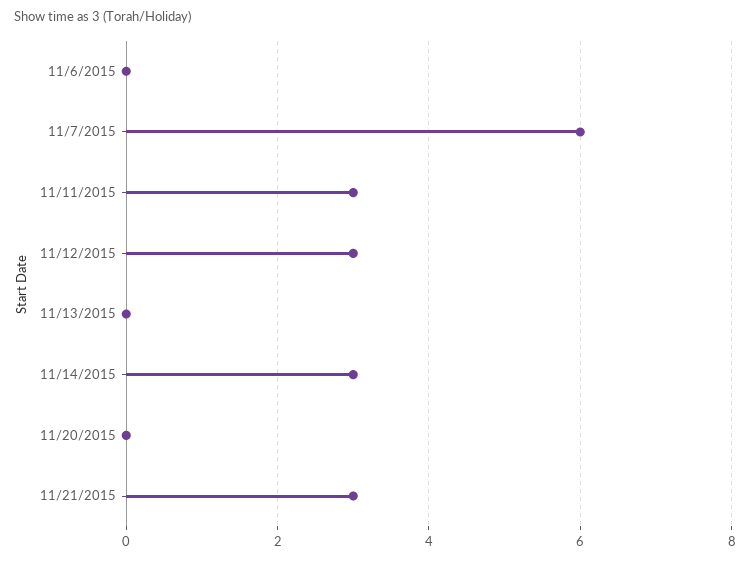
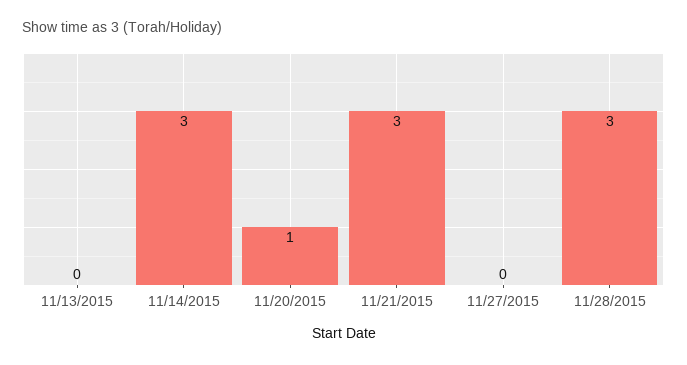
11/6/2015: 0 -> none
11/7/2015: 6 -> none
11/11/2015: 3 -> none
11/12/2015: 3 -> none
11/20/2015: 0 -> 1
11/27/2015: none -> 0
11/28/2015: none -> 3

